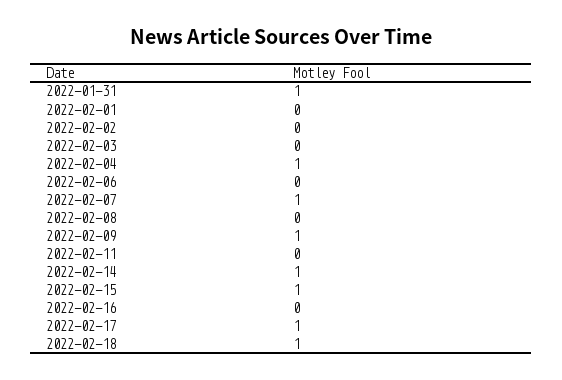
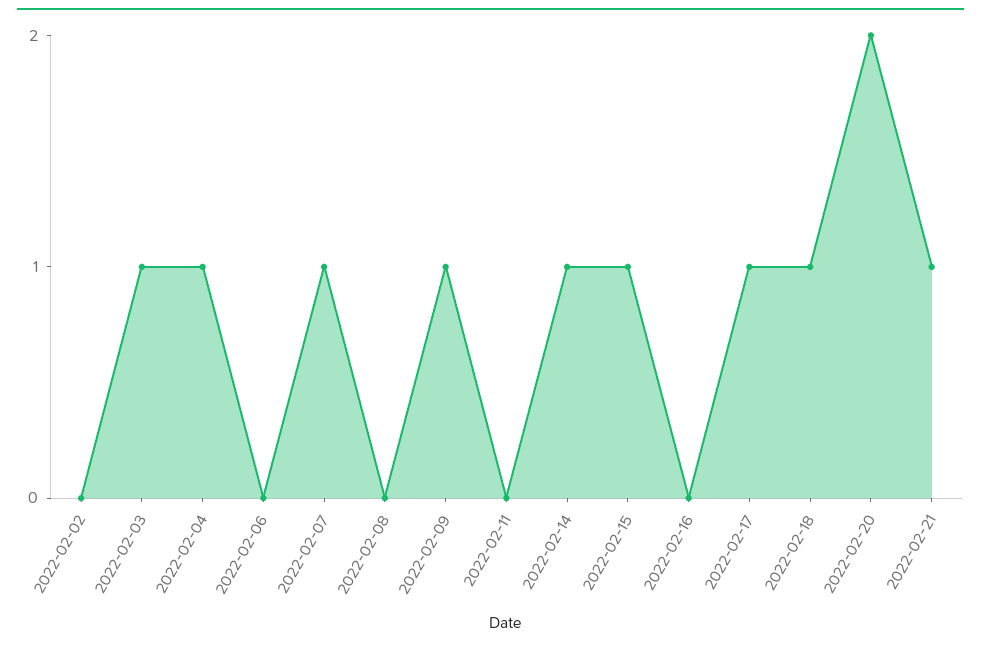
2022-01-31: 1 -> none
2022-02-01: 0 -> none
2022-02-03: 0 -> 1
2022-02-20: none -> 2
2022-02-21: none -> 1

